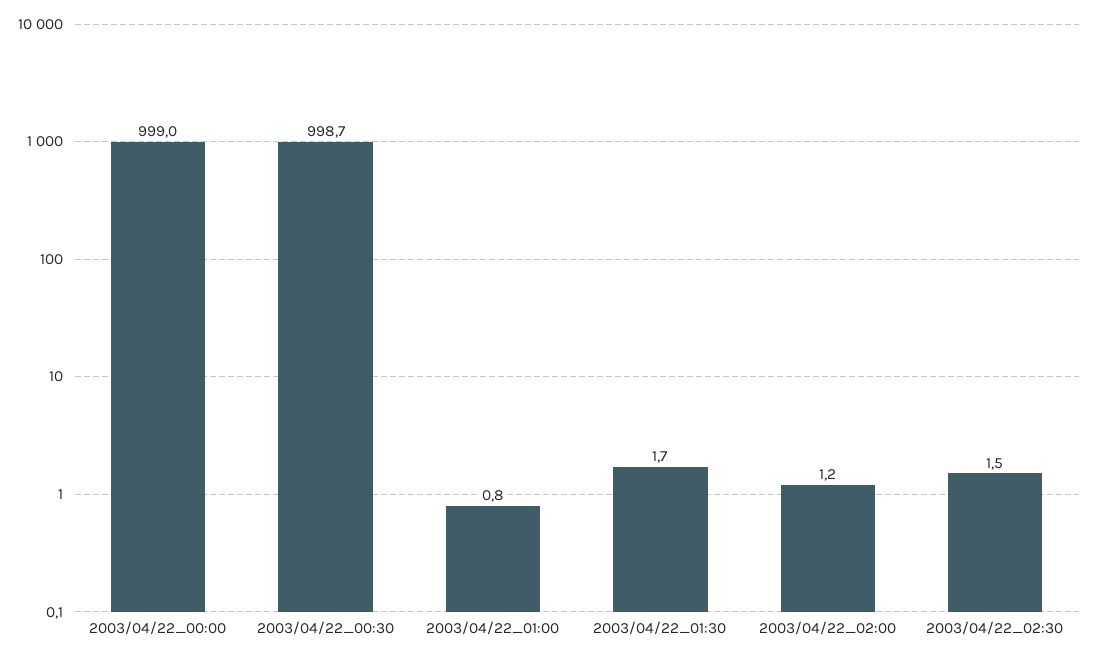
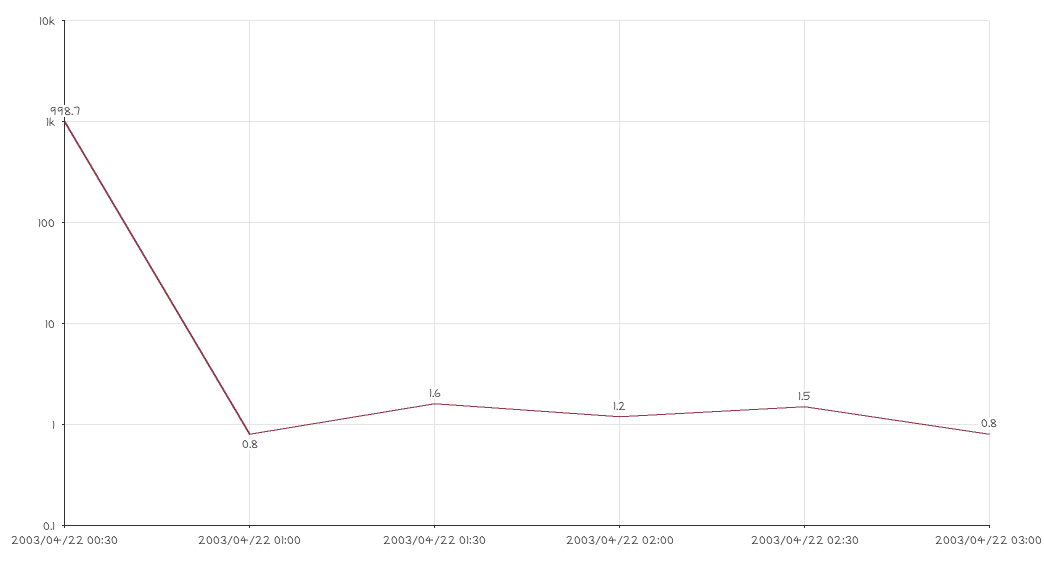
2003/04/22_00:00: 999 -> none
2003/04/22_01:30: 1.7 -> 1.6
2003/04/22 03:00: none -> 0.8

